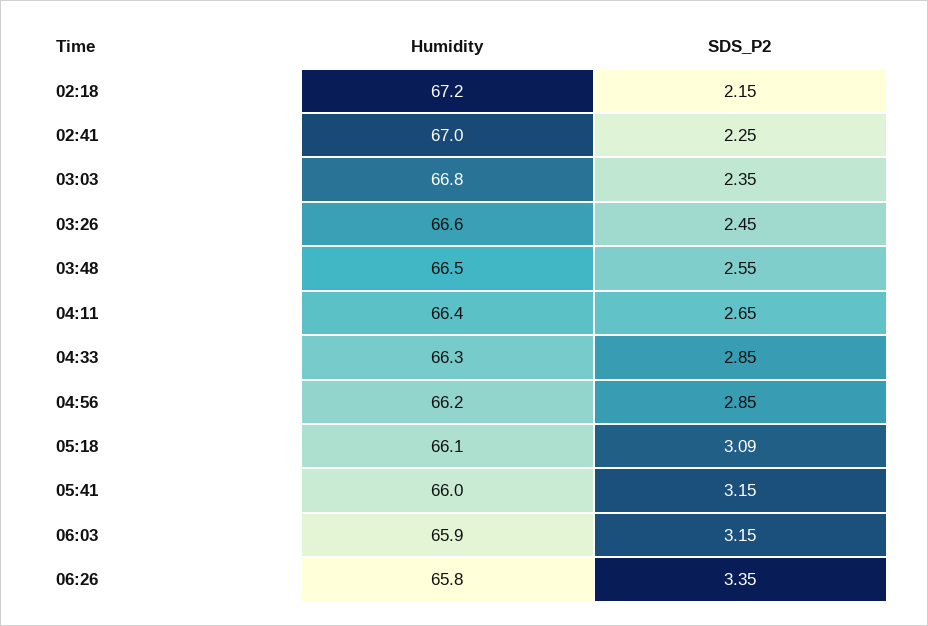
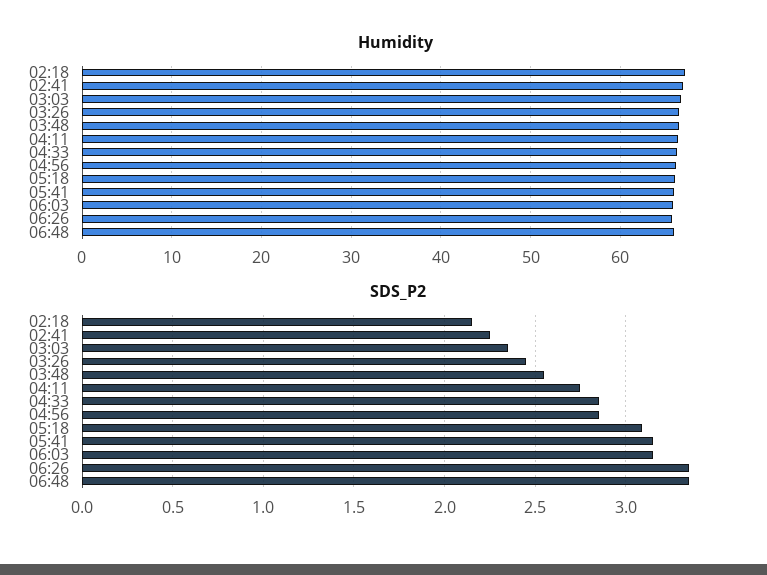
SDS_P2, 04:11: 2.65 -> 2.75
Humidity, 06:48: none -> 66
SDS_P2, 06:48: none -> 3.35

